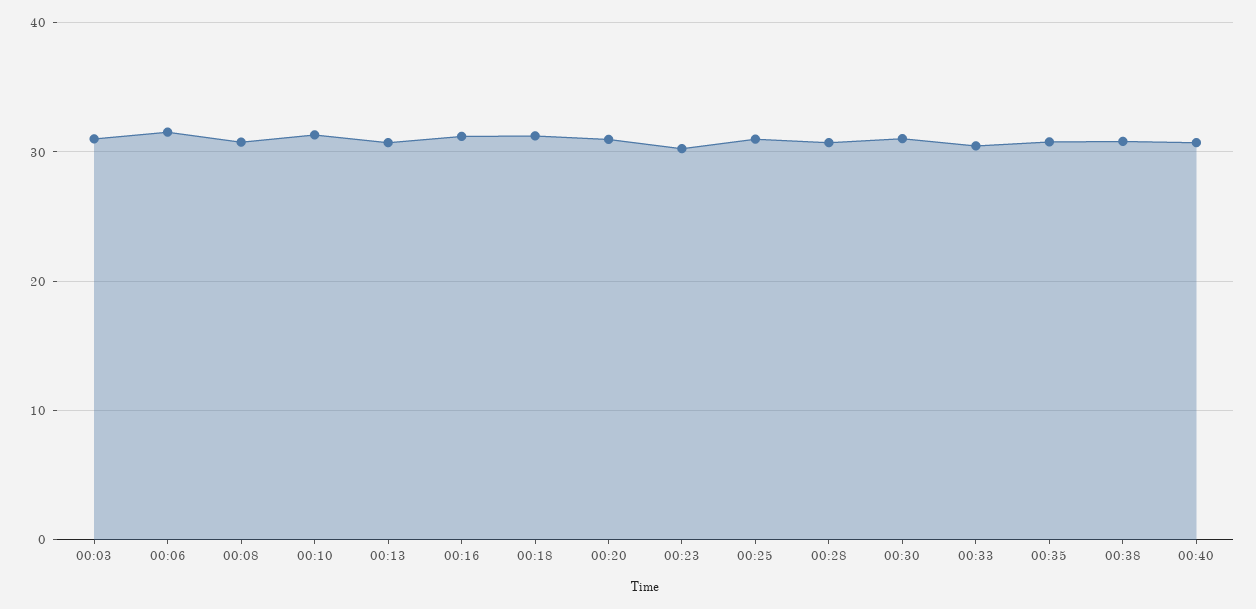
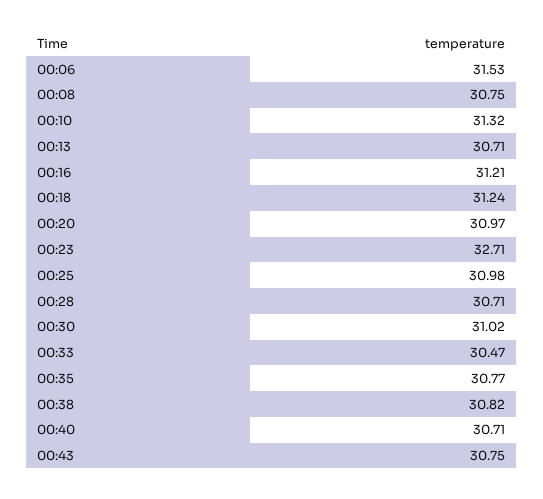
00:03: 31 -> none
00:23: 30 -> 32.71
00:43: none -> 30.75

